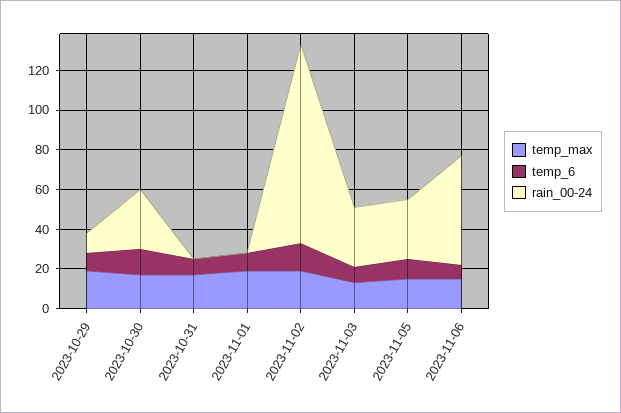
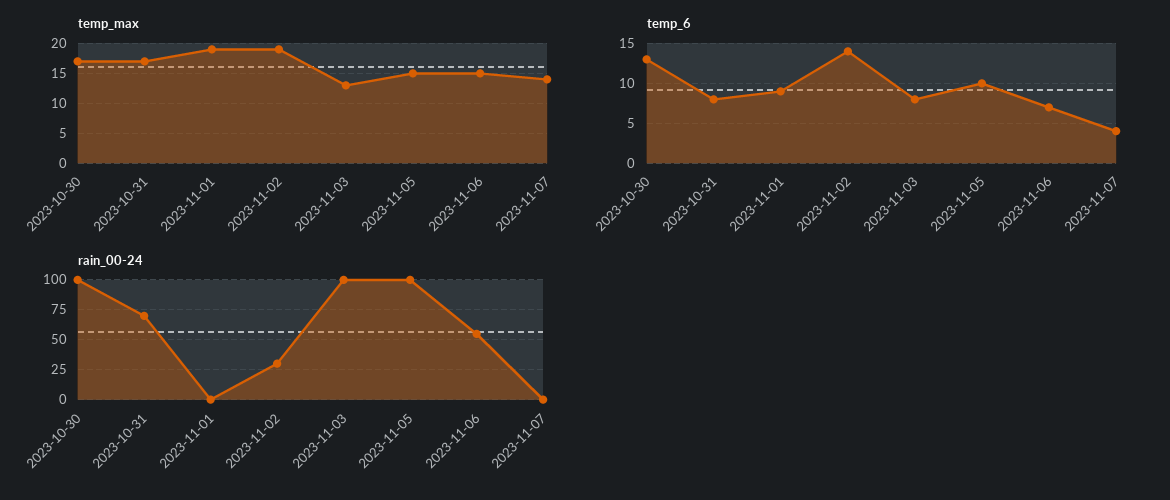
temp_max, 2023-10-29: 20 -> none
temp_6, 2023-10-29: 10 -> none
rain_00-24, 2023-10-29: 10 -> none
rain_00-24, 2023-10-30: 30 -> 100
rain_00-24, 2023-10-31: 0 -> 75
rain_00-24, 2023-11-02: 100 -> 25
rain_00-24, 2023-11-03: 30 -> 100
rain_00-24, 2023-11-05: 30 -> 100
temp_max, 2023-11-07: none -> 15
temp_6, 2023-11-07: none -> 4
rain_00-24, 2023-11-07: none -> 0

